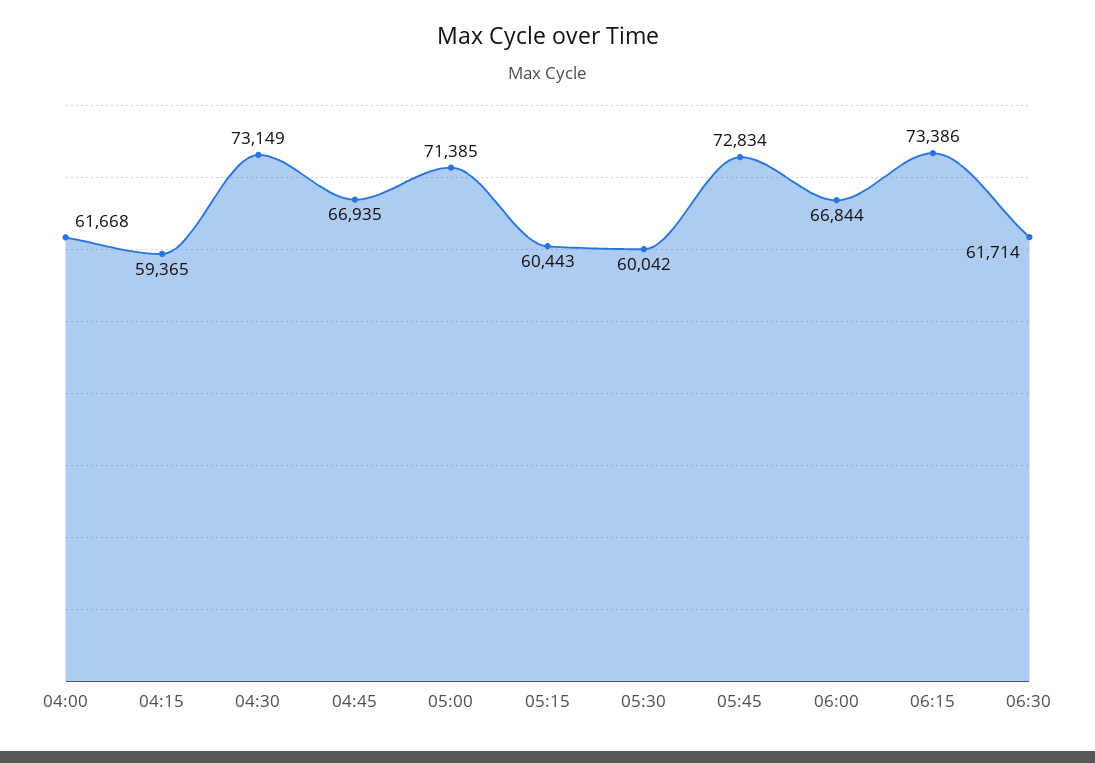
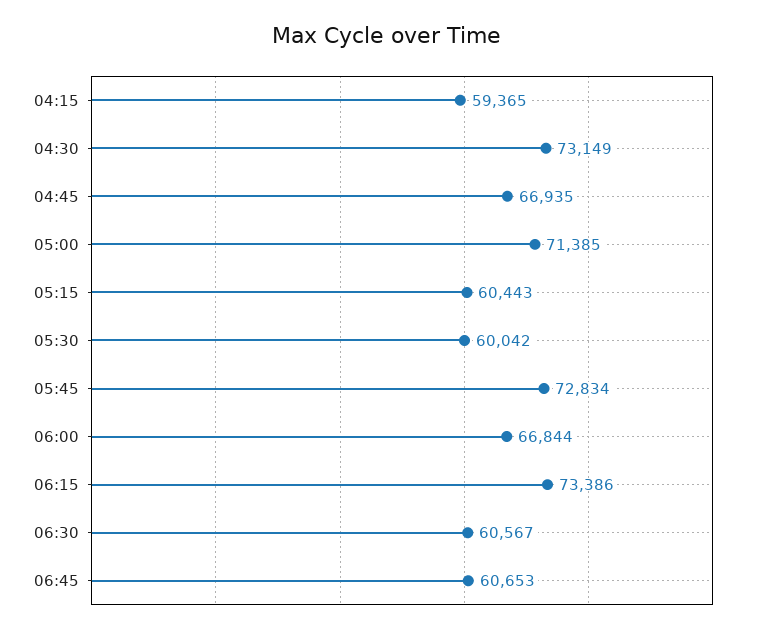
04:00: 61668 -> none
06:30: 61714 -> 60567
06:45: none -> 60653

